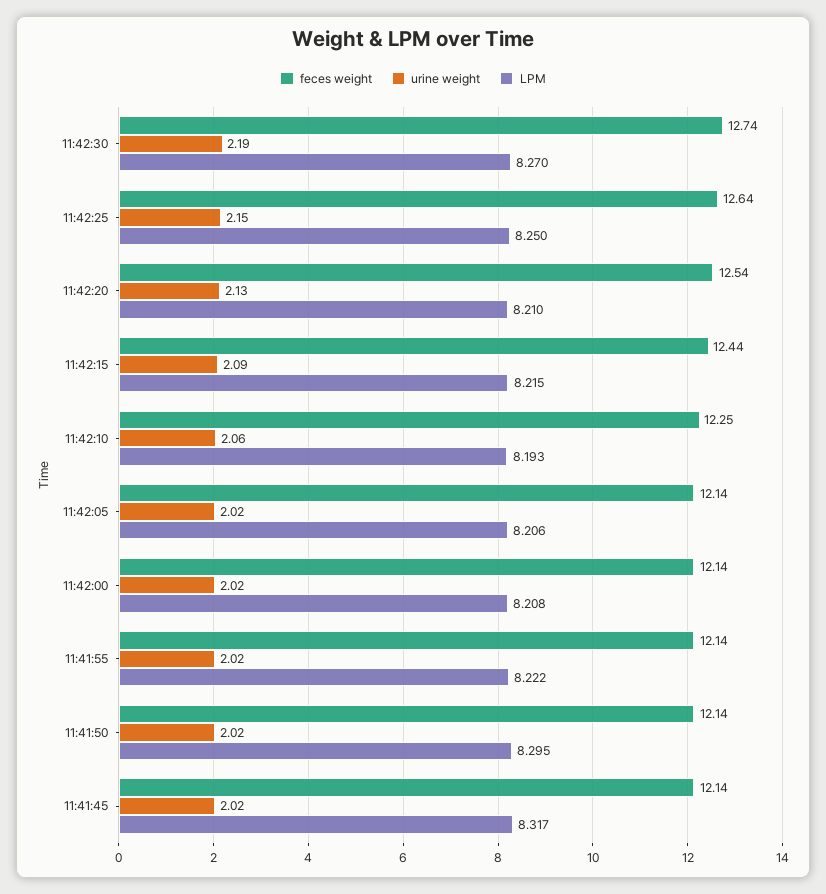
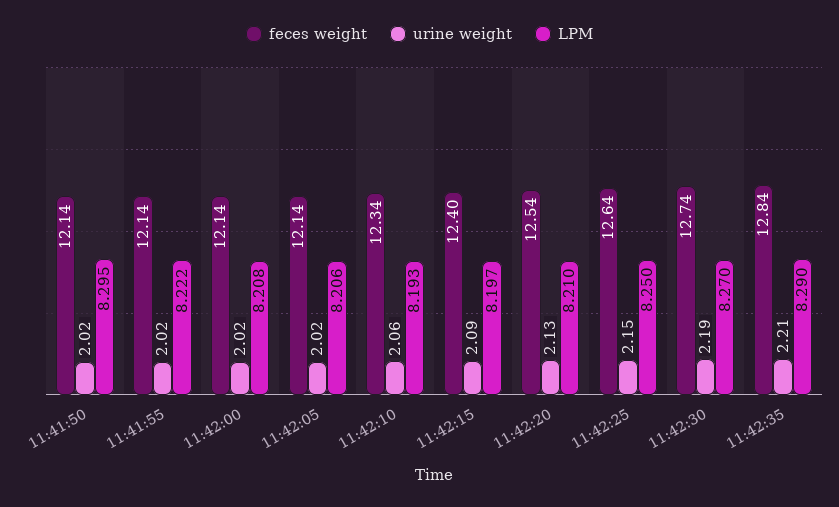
feces weight, 11:42:15: 12.44 -> 12.4
LPM, 11:42:15: 8.215 -> 8.197
feces weight, 11:42:10: 12.25 -> 12.34
feces weight, 11:41:45: 12.14 -> none
urine weight, 11:41:45: 2.02 -> none
LPM, 11:41:45: 8.317 -> none
feces weight, 11:42:35: none -> 12.84
urine weight, 11:42:35: none -> 2.21
LPM, 11:42:35: none -> 8.29

